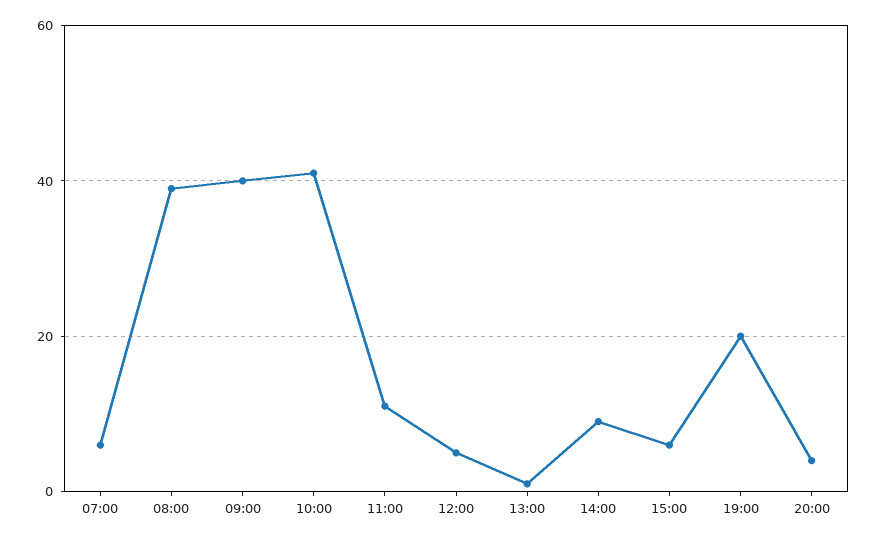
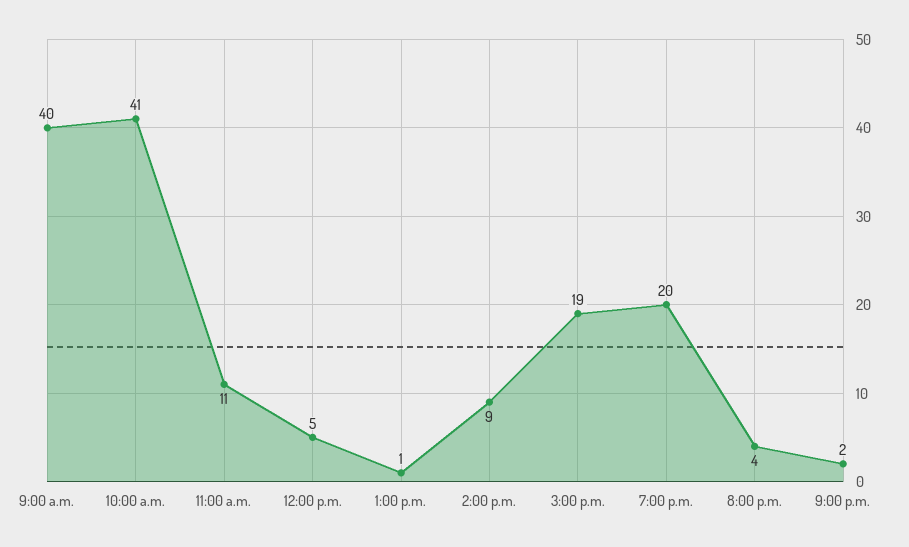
07:00: 5 -> none
08:00: 40 -> none
15:00: 5 -> 19
9:00 p.m.: none -> 2

